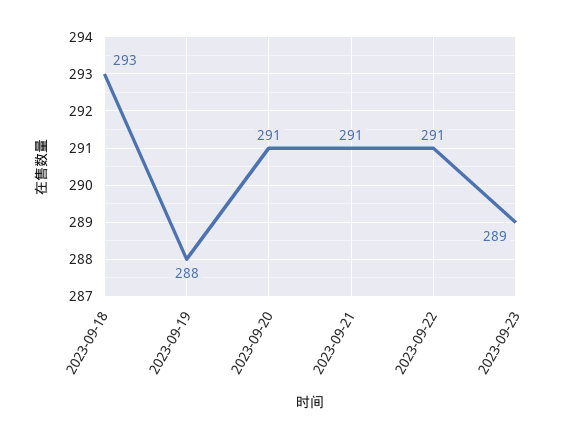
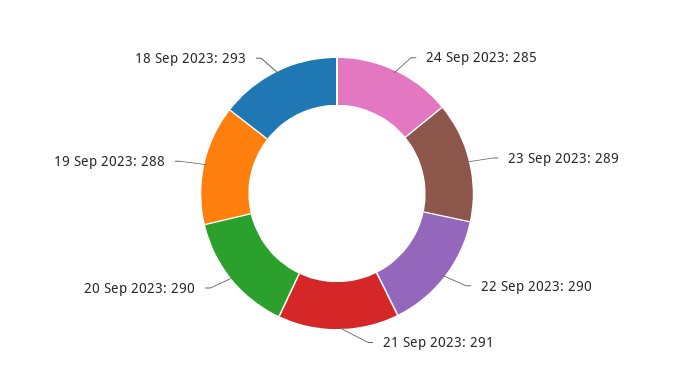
2023-09-20: 291 -> 290
2023-09-22: 291 -> 290
24 Sep 2023: none -> 285

